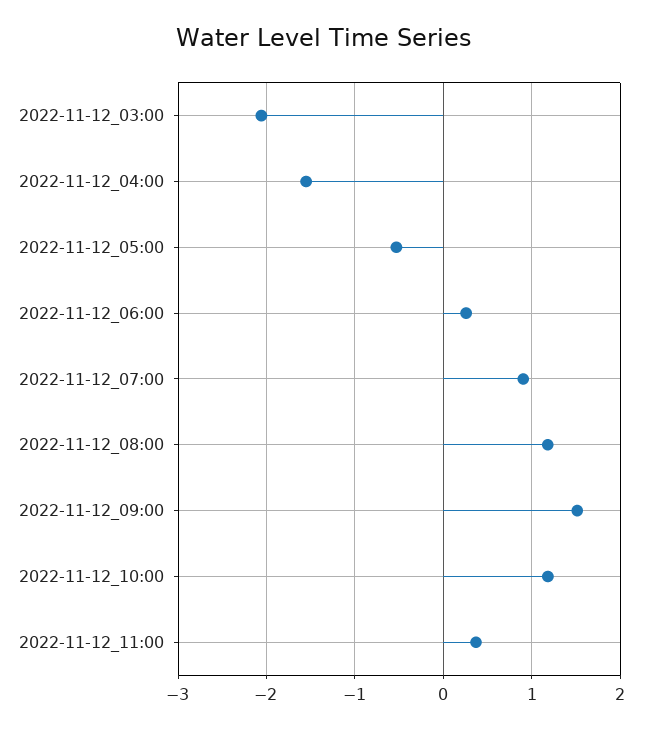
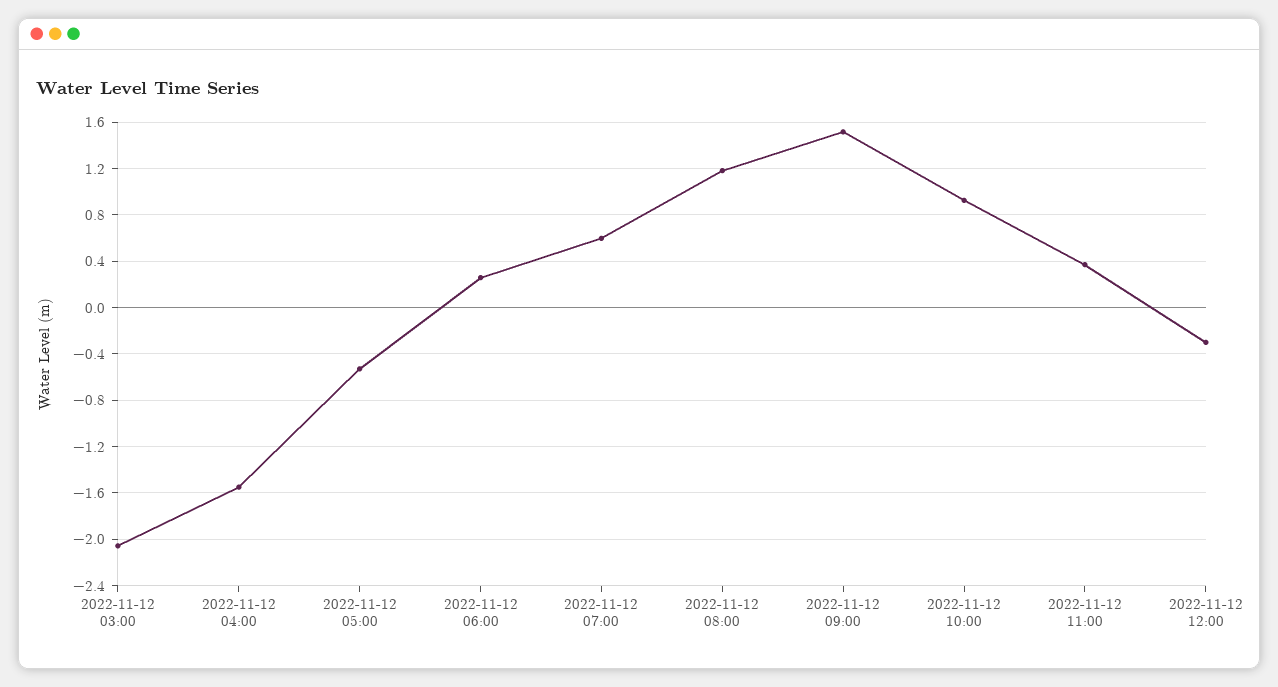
2022-11-12_07:00: 0.9 -> 0.6
2022-11-12_10:00: 1.2 -> 0.9
2022-11-12 12:00: none -> -0.3

